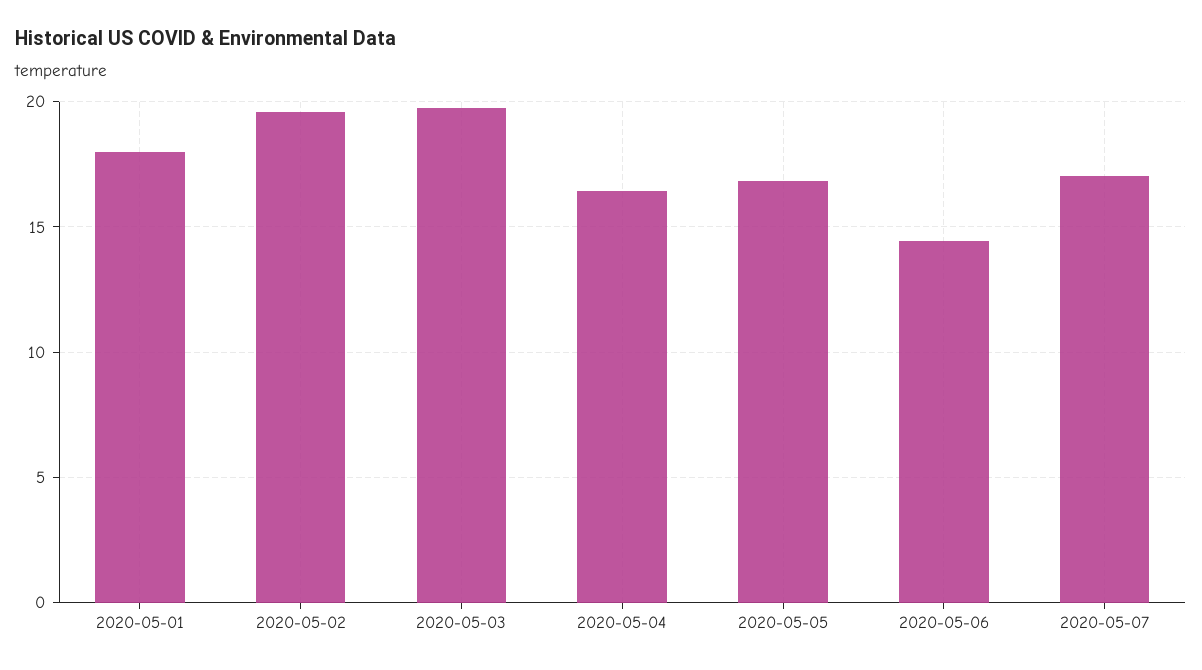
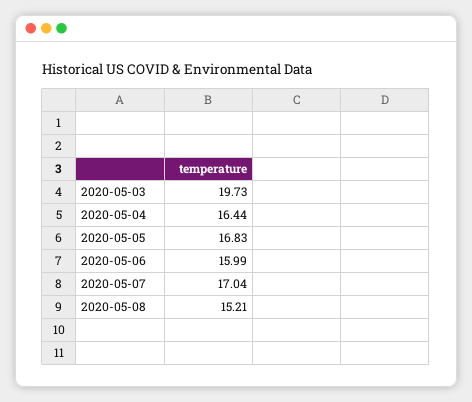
2020-05-01: 18 -> none
2020-05-02: 19.5 -> none
2020-05-06: 14.5 -> 15.99
2020-05-08: none -> 15.21

